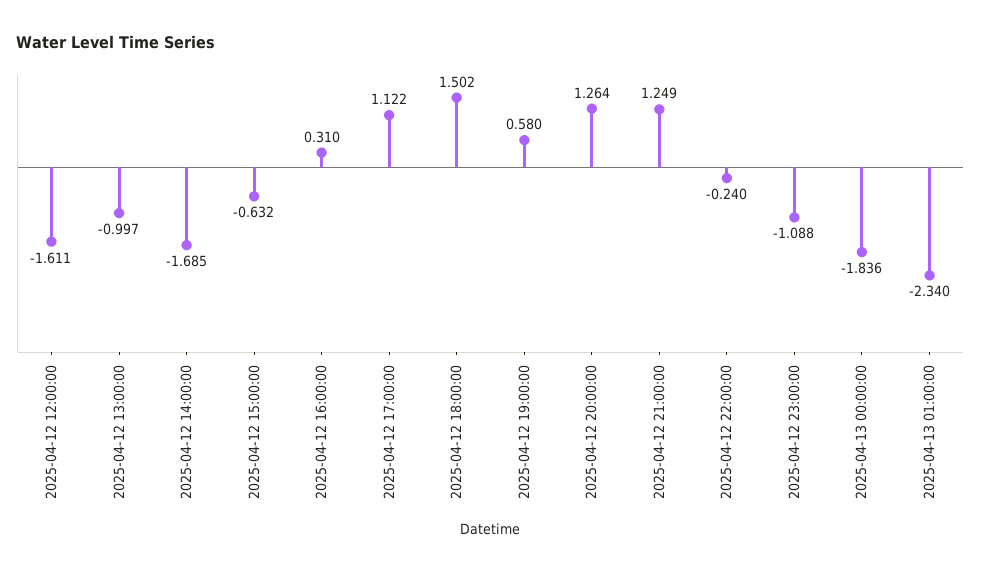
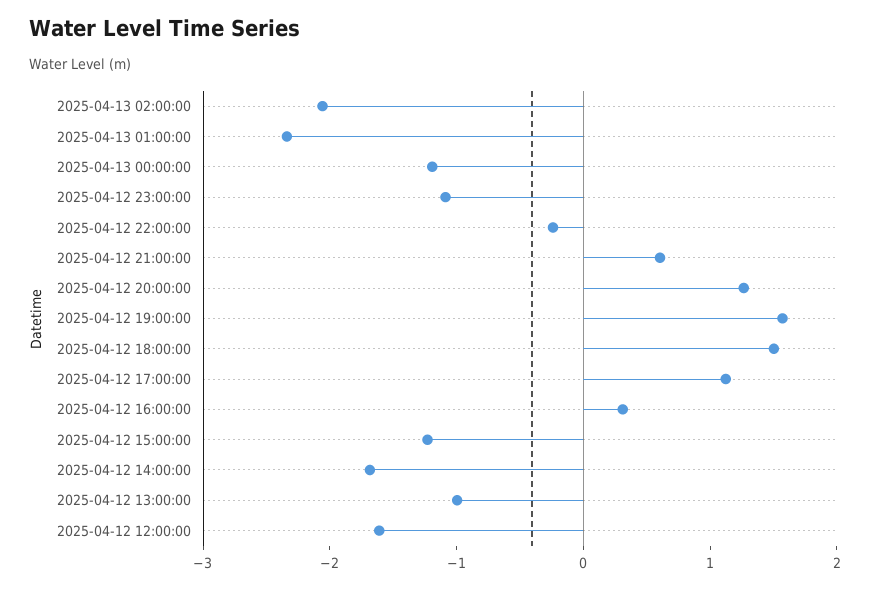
2025-04-12 15:00:00: -0.632 -> -1.2
2025-04-12 19:00:00: 0.58 -> 1.6
2025-04-12 21:00:00: 1.249 -> 0.6
2025-04-13 00:00:00: -1.836 -> -1.2
2025-04-13 02:00:00: none -> -2

